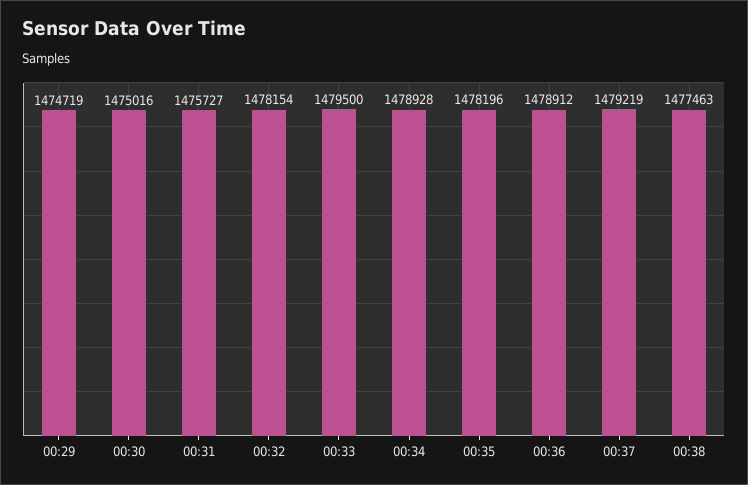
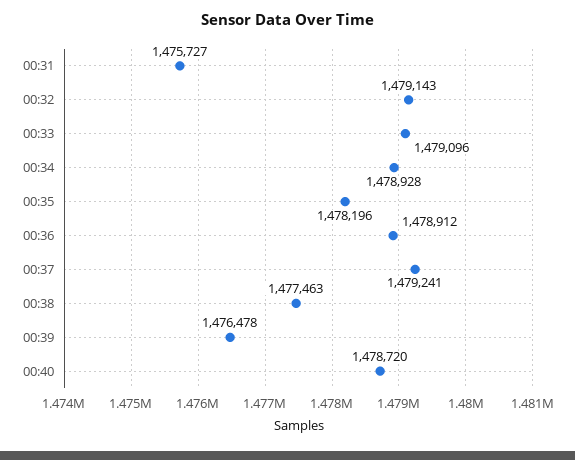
00:29: 1474719 -> none
00:30: 1475016 -> none
00:32: 1478154 -> 1479143
00:33: 1479500 -> 1479096
00:37: 1479219 -> 1479241
00:39: none -> 1476478
00:40: none -> 1478720

